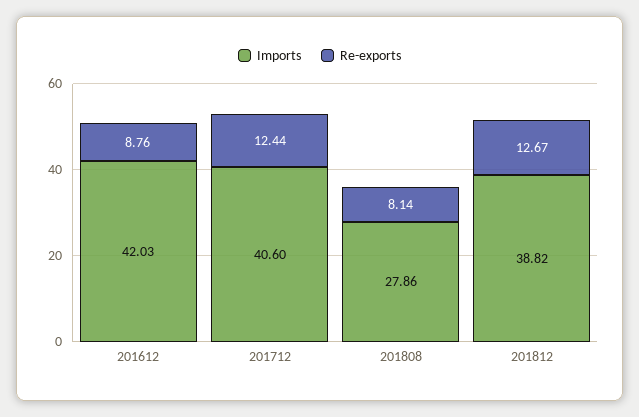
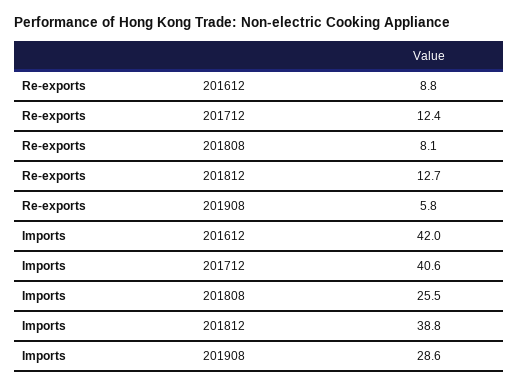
Imports, 201808: 27.86 -> 25.5
Re-exports, 201908: none -> 5.8
Imports, 201908: none -> 28.6

